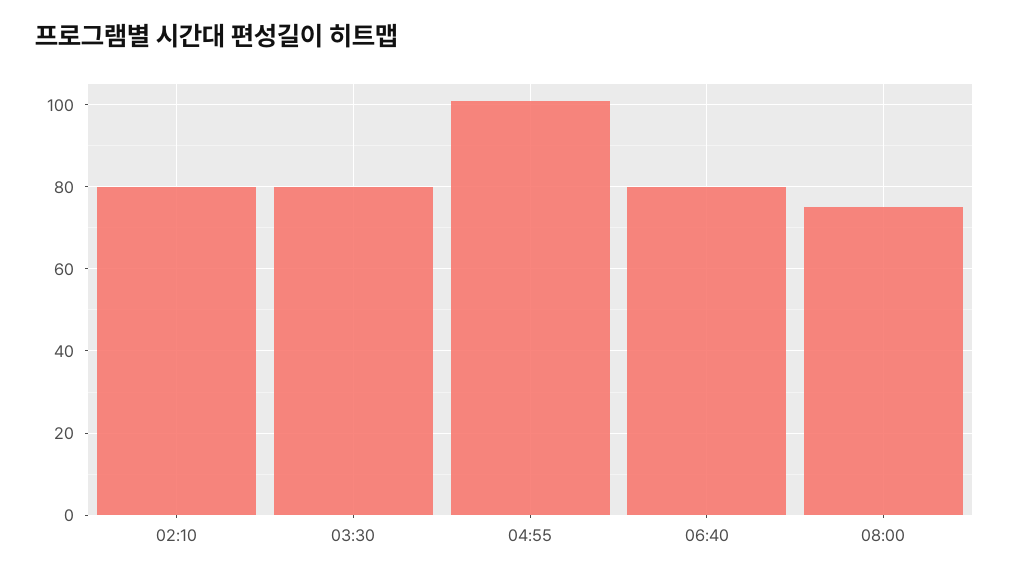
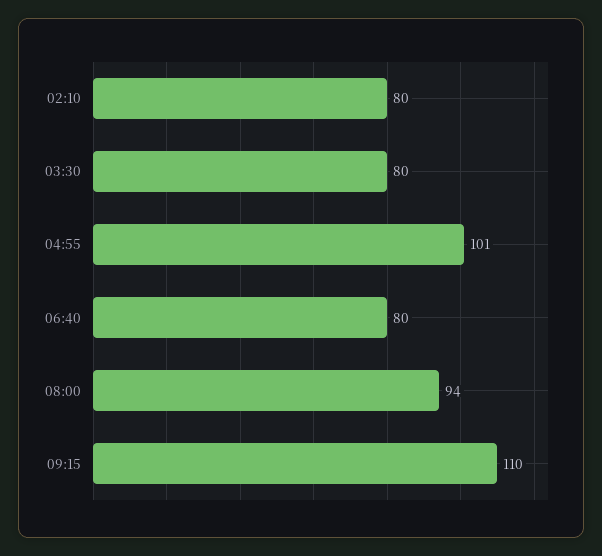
08:00: 75 -> 94
09:15: none -> 110

